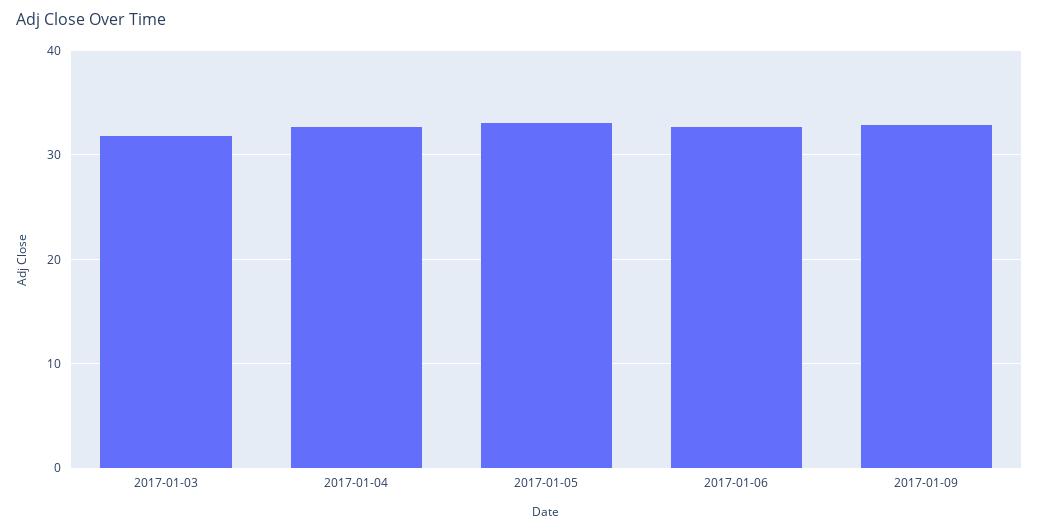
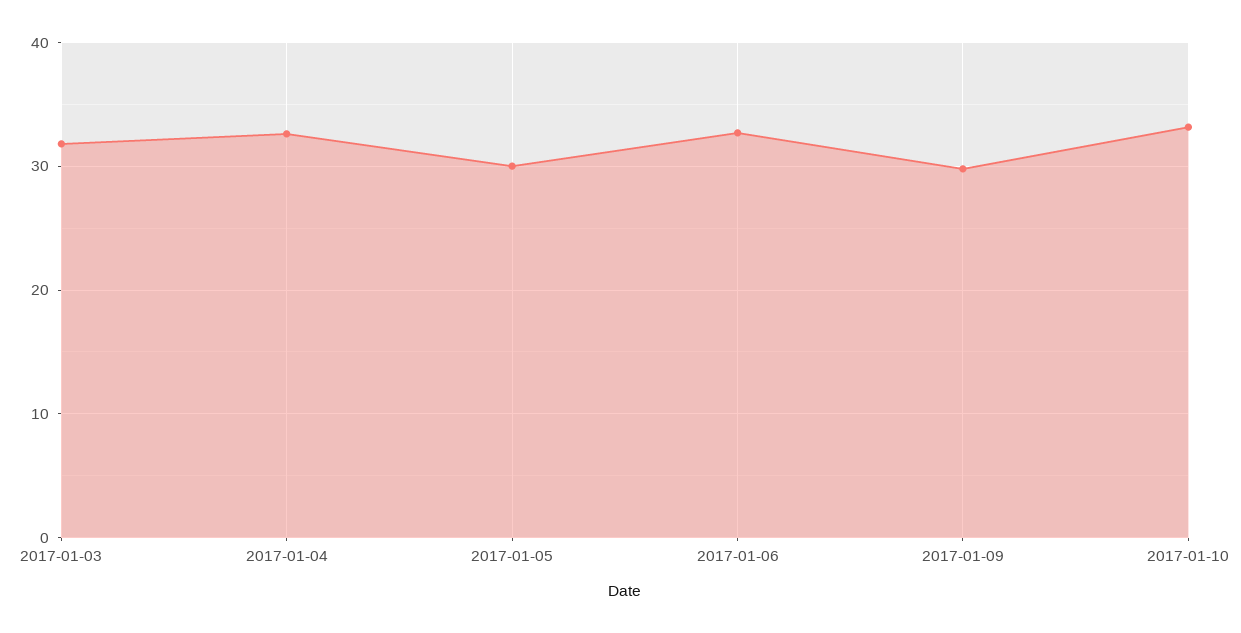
2017-01-05: 33 -> 30
2017-01-09: 33 -> 30
2017-01-10: none -> 33

